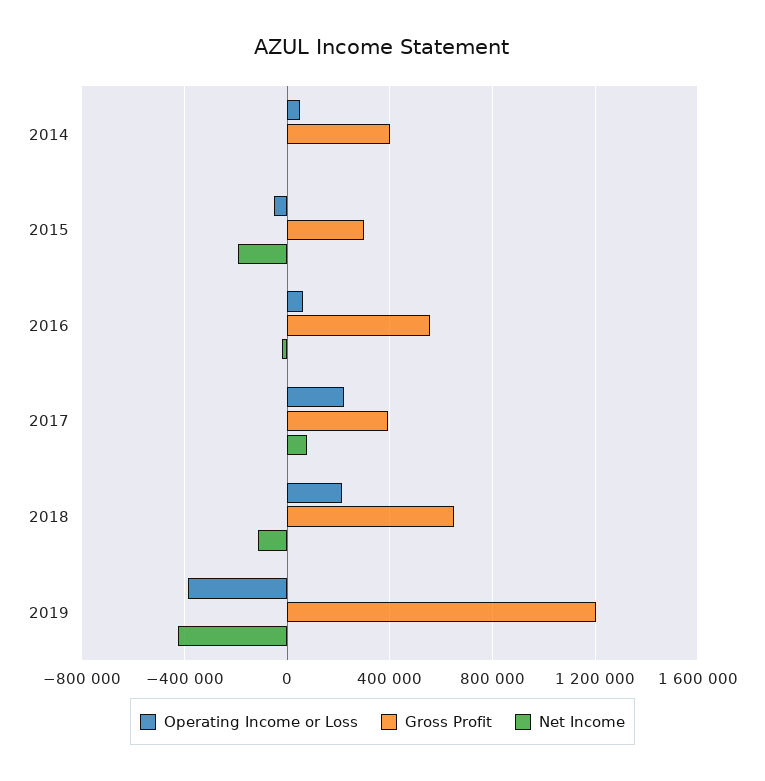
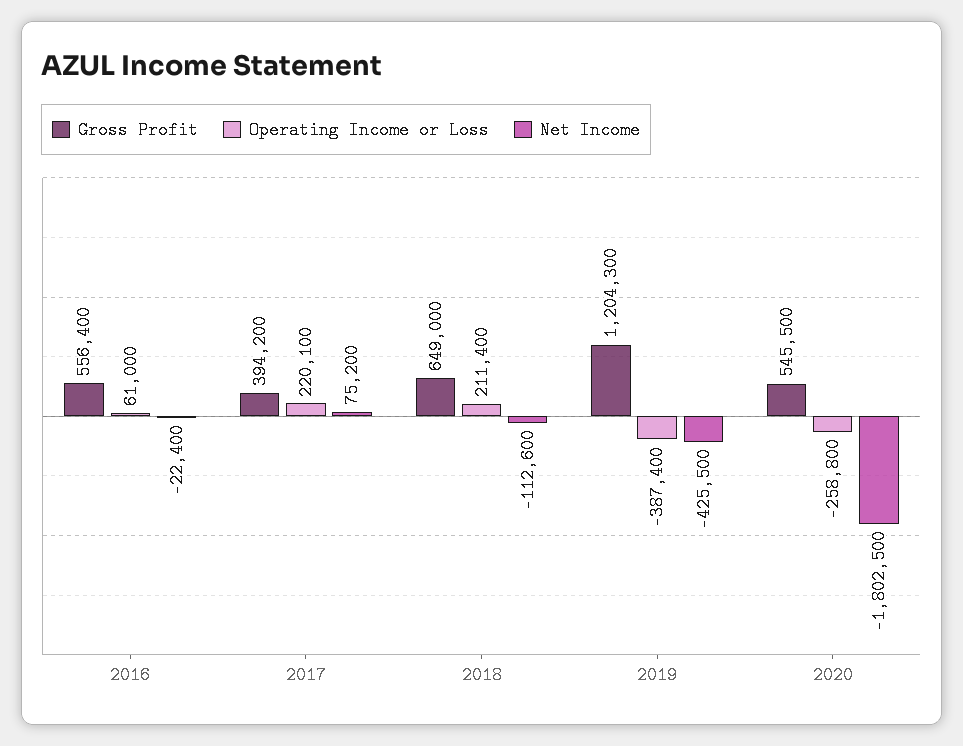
Operating Income or Loss, 2014: 50000 -> none
Gross Profit, 2014: 400000 -> none
Net Income, 2014: 0 -> none
Operating Income or Loss, 2015: -50000 -> none
Gross Profit, 2015: 300000 -> none
Net Income, 2015: -200000 -> none
Gross Profit, 2020: none -> 545500
Operating Income or Loss, 2020: none -> -258800
Net Income, 2020: none -> -1802500

